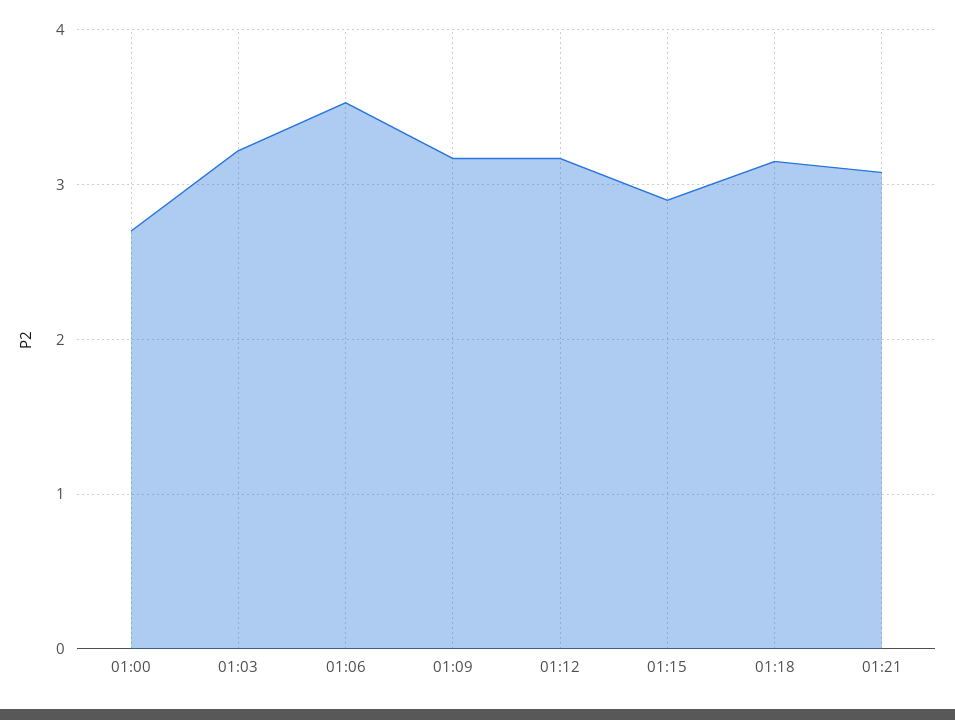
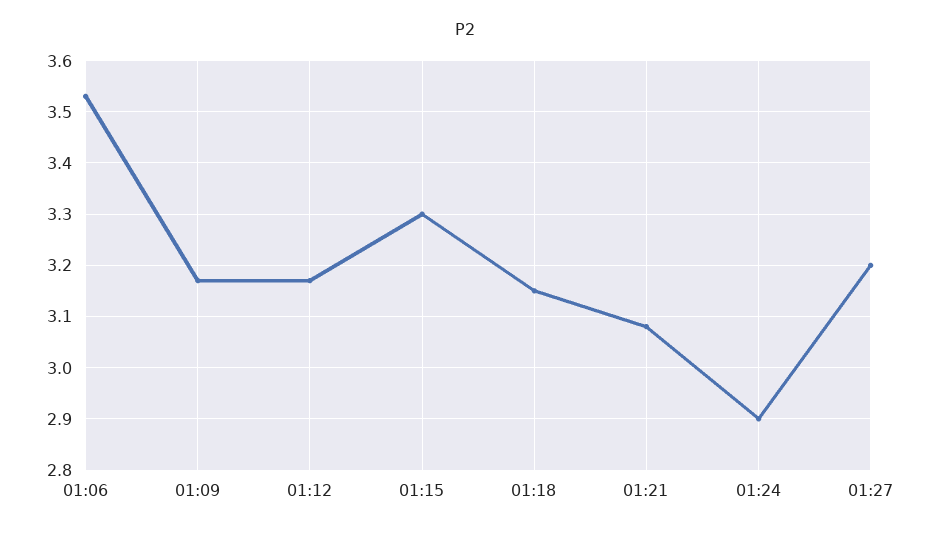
01:00: 2.7 -> none
01:03: 3.2 -> none
01:15: 2.9 -> 3.3
01:24: none -> 2.9
01:27: none -> 3.2

